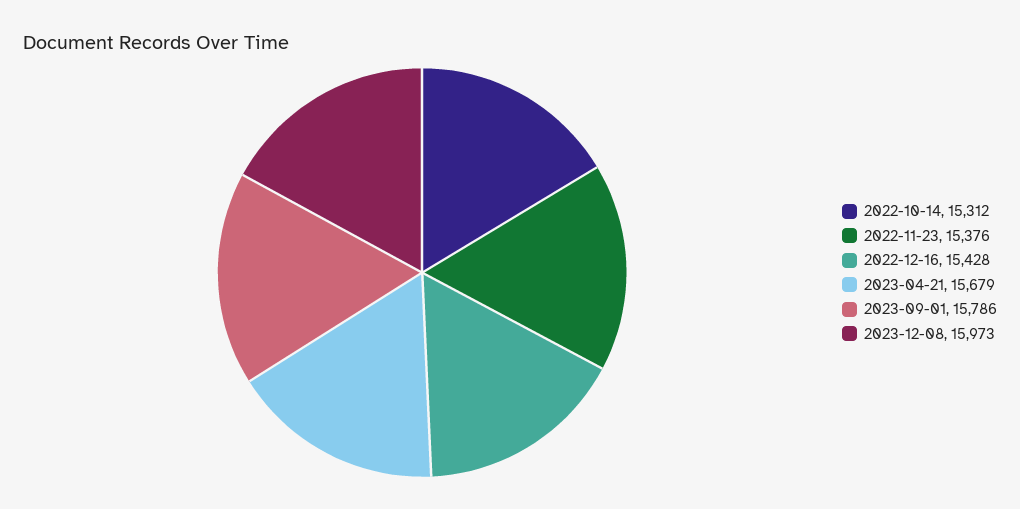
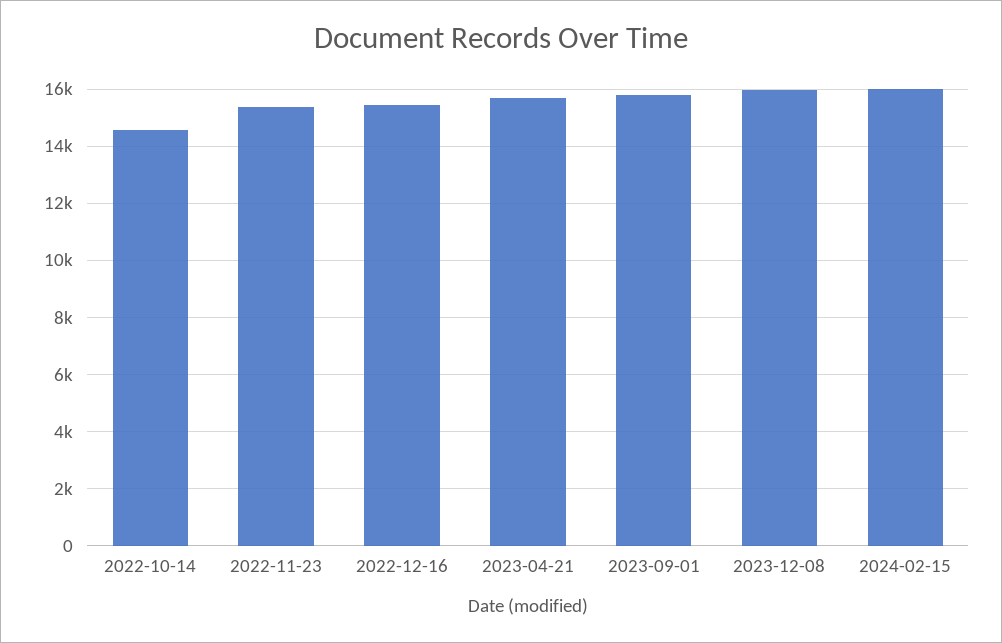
2022-10-14: 15312 -> 14500
2024-02-15: none -> 16000

